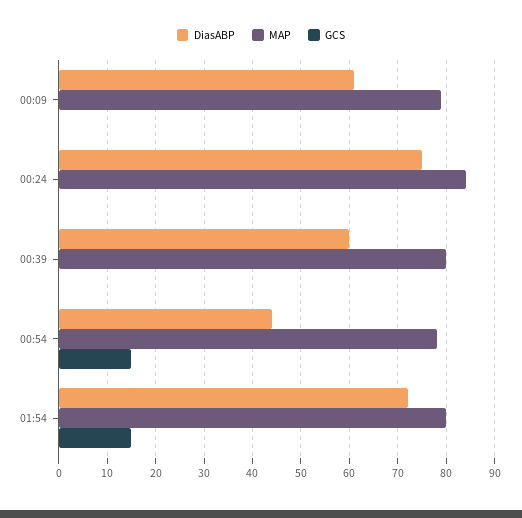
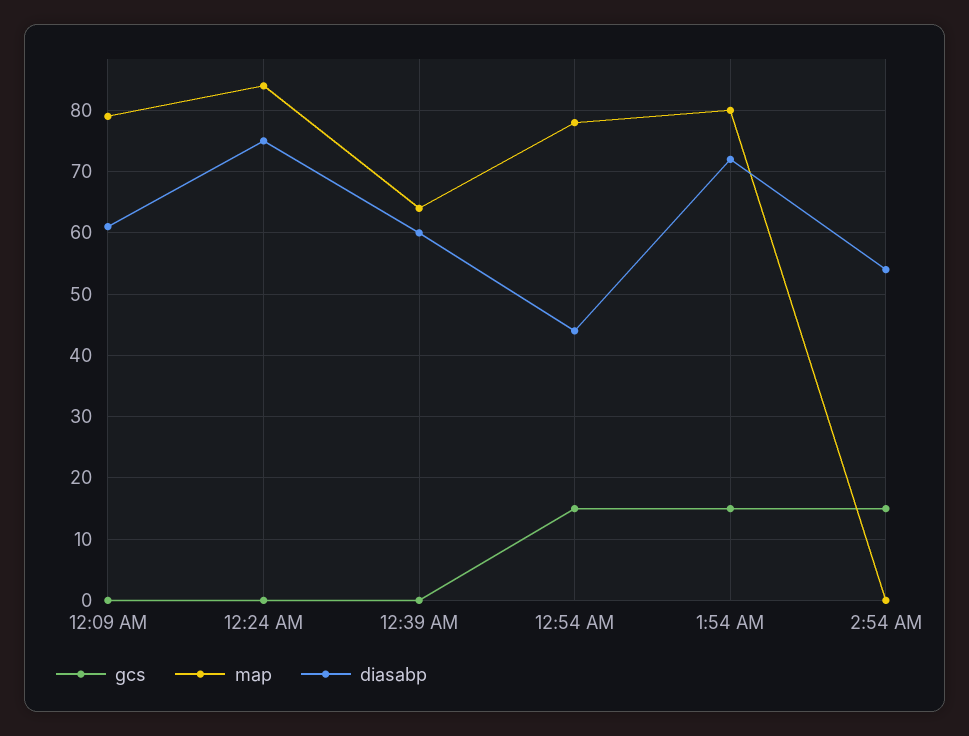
MAP, 00:39: 80 -> 64
GCS, 2:54 AM: none -> 15
MAP, 2:54 AM: none -> 0
DiasABP, 2:54 AM: none -> 54

